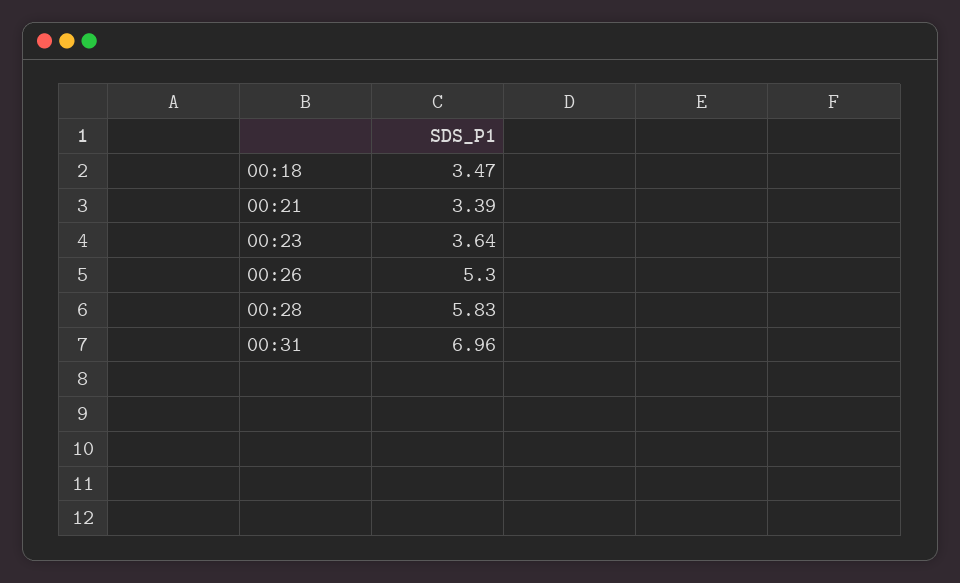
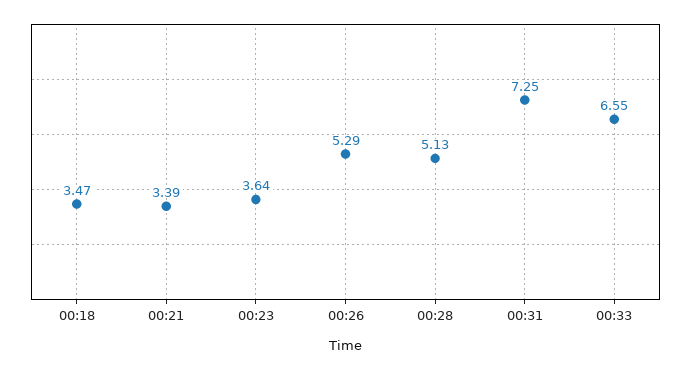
00:26: 5.3 -> 5.29
00:28: 5.83 -> 5.13
00:31: 6.96 -> 7.25
00:33: none -> 6.55

